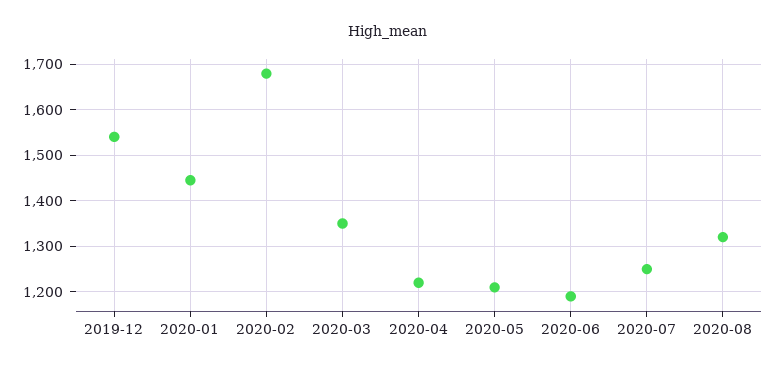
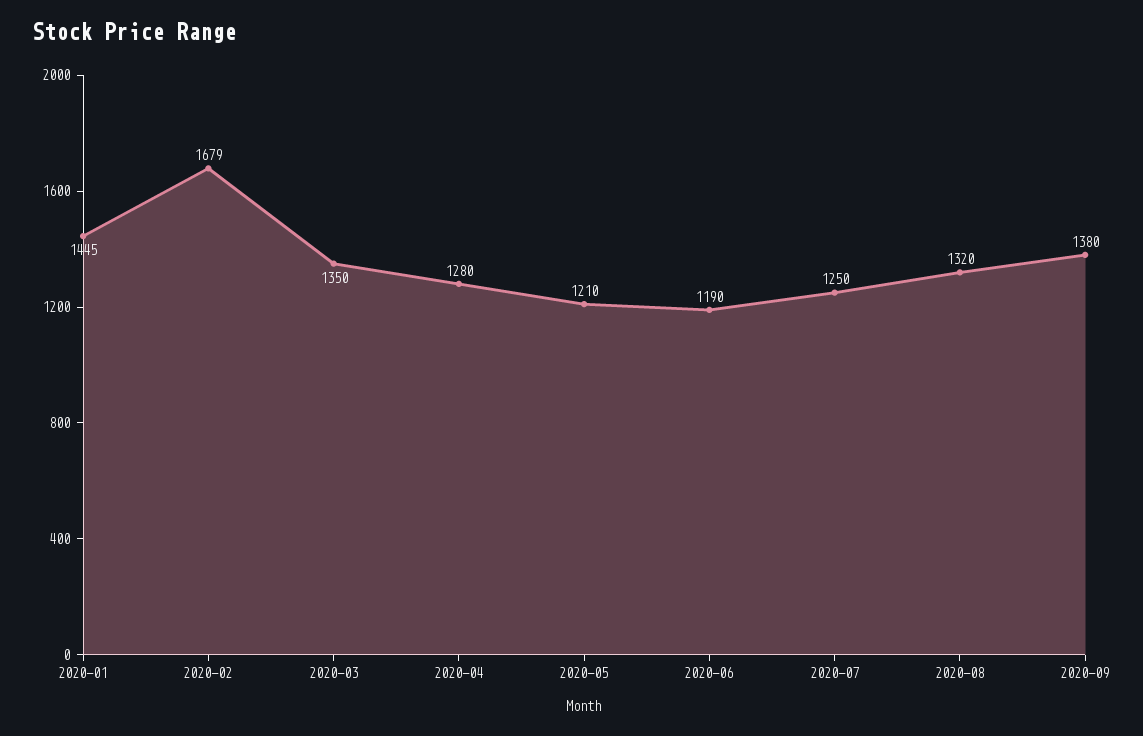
2019-12: 1540 -> none
2020-04: 1220 -> 1280
2020-09: none -> 1380

